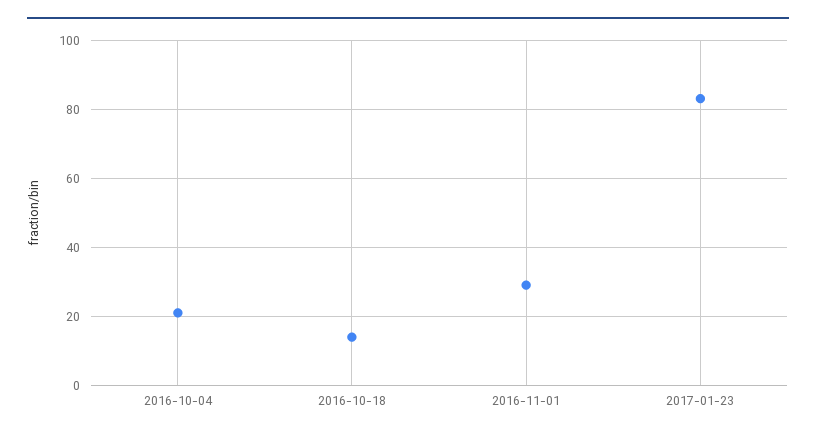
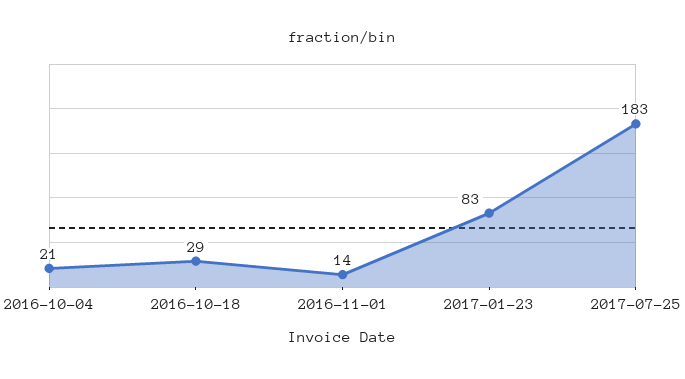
2016-10-18: 15 -> 29
2016-11-01: 30 -> 14
2017-07-25: none -> 183

